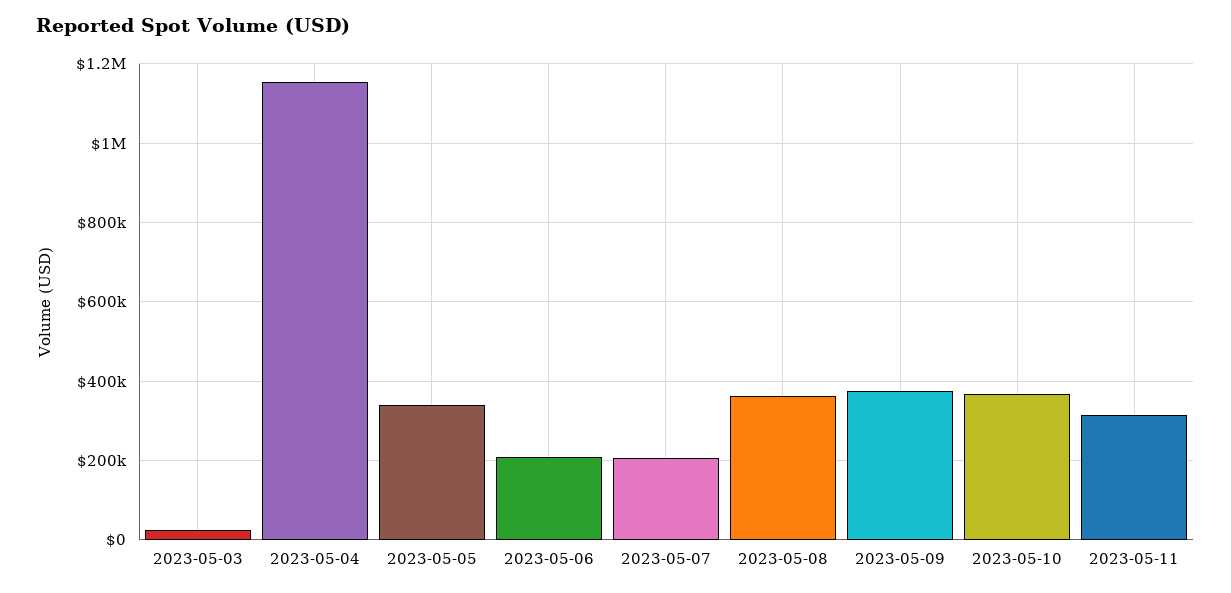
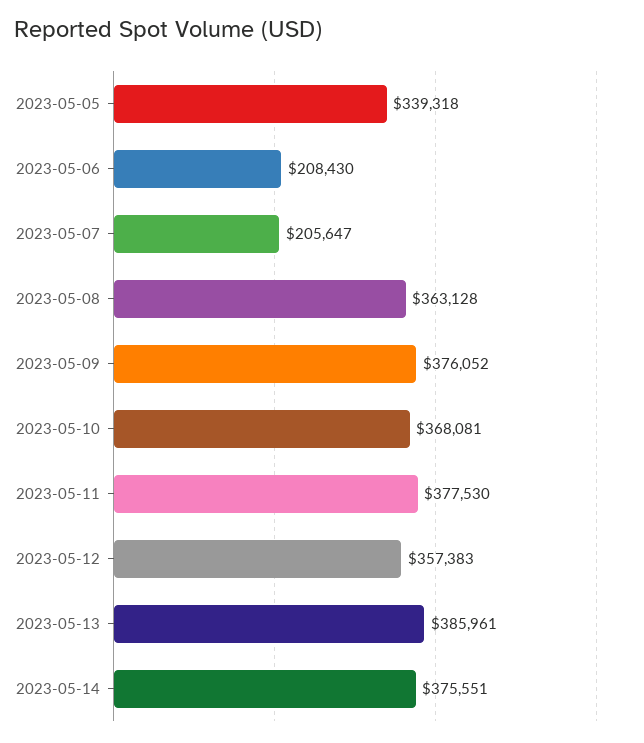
2023-05-03: 20000 -> none
2023-05-04: 1160000 -> none
2023-05-11: 320000 -> 377530
2023-05-12: none -> 357383
2023-05-13: none -> 385961
2023-05-14: none -> 375551

